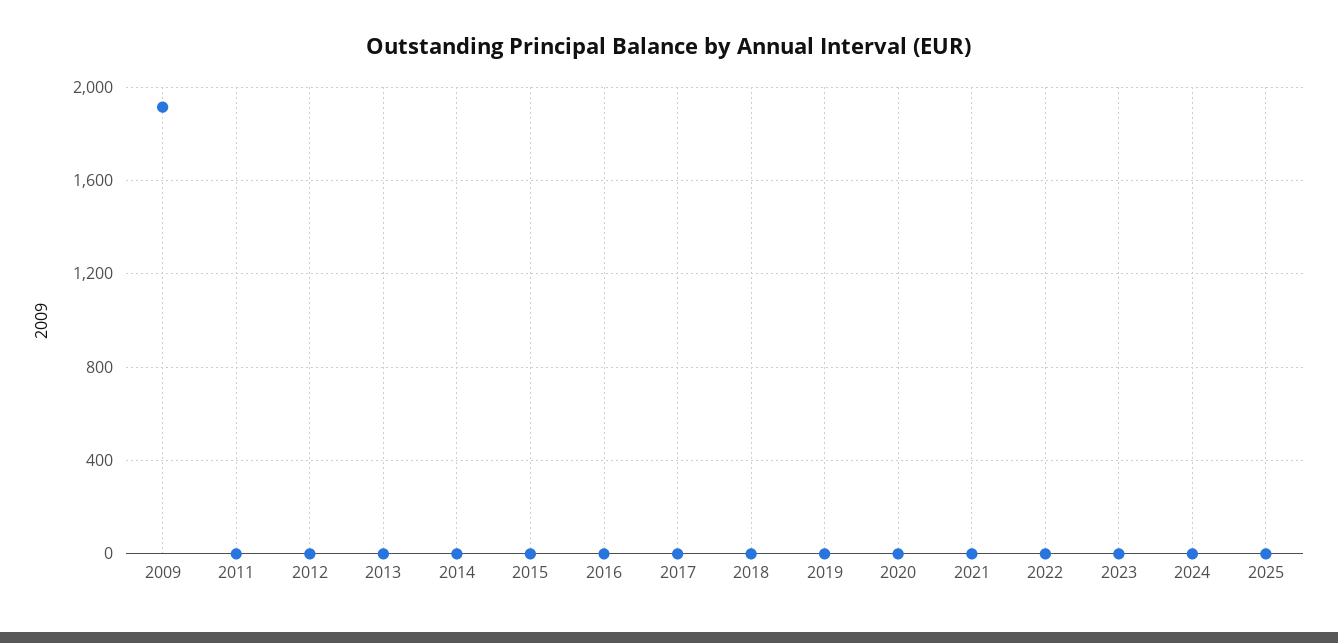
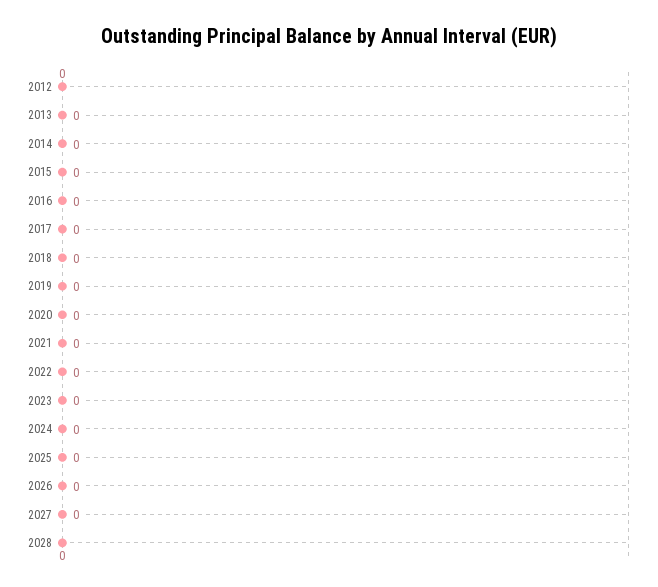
2009: 1900 -> none
2011: 0 -> none
2026: none -> 0
2027: none -> 0
2028: none -> 0

